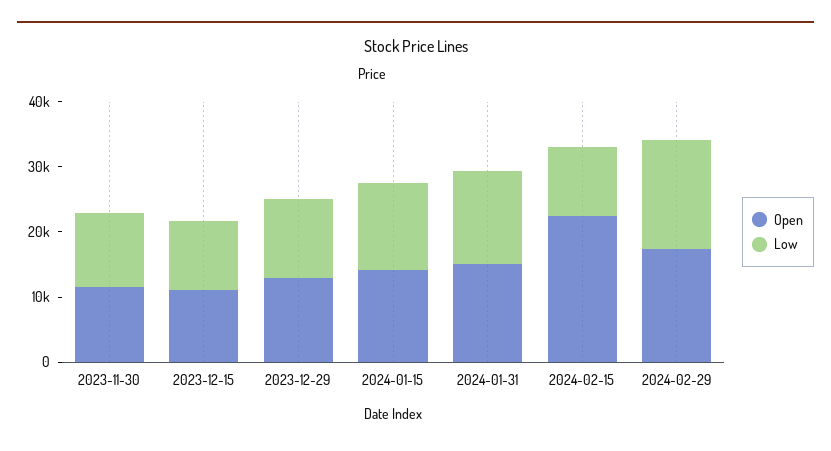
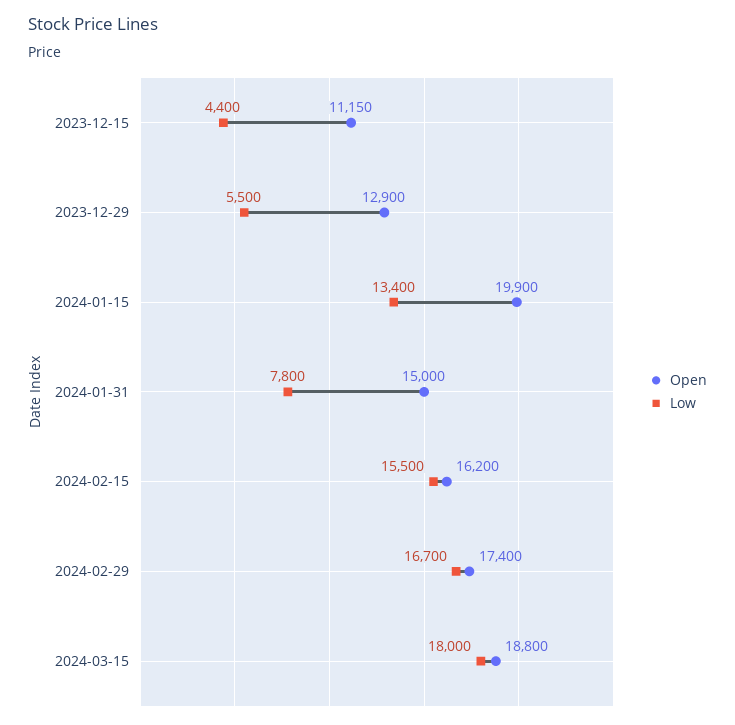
Open, 2023-11-30: 12000 -> none
Low, 2023-11-30: 12000 -> none
Low, 2023-12-15: 10000 -> 4400
Low, 2023-12-29: 12000 -> 5500
Open, 2024-01-15: 14000 -> 19900
Low, 2024-01-31: 14000 -> 7800
Open, 2024-02-15: 22000 -> 16200
Low, 2024-02-15: 10000 -> 15500
Open, 2024-03-15: none -> 18800
Low, 2024-03-15: none -> 18000

